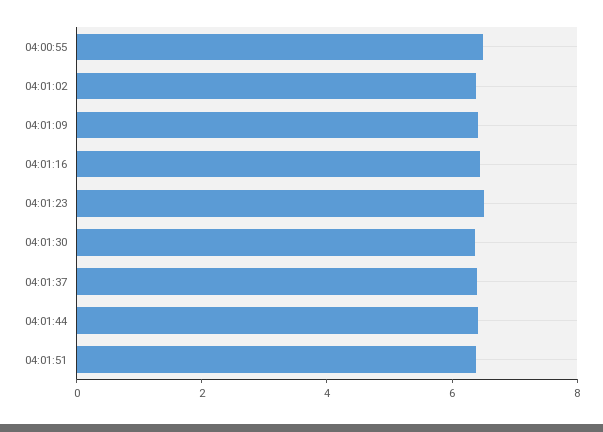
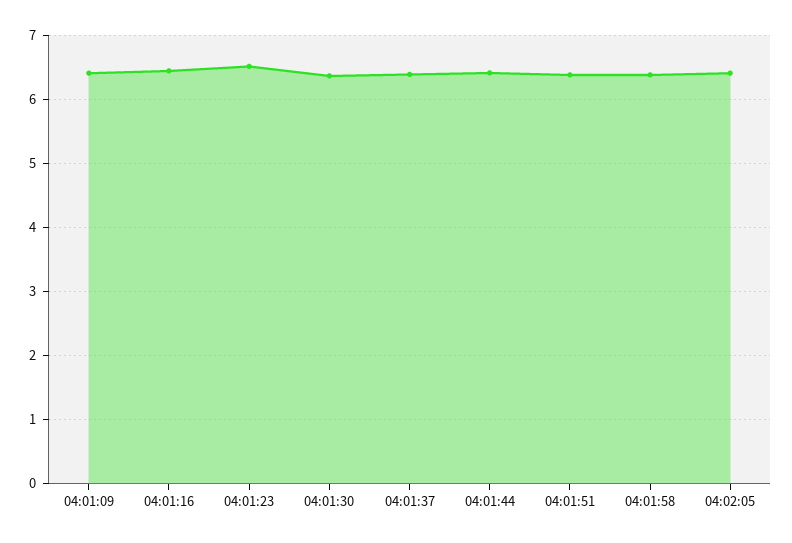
04:00:55: 6.5 -> none
04:01:02: 6.5 -> none
04:01:58: none -> 6.4
04:02:05: none -> 6.4

